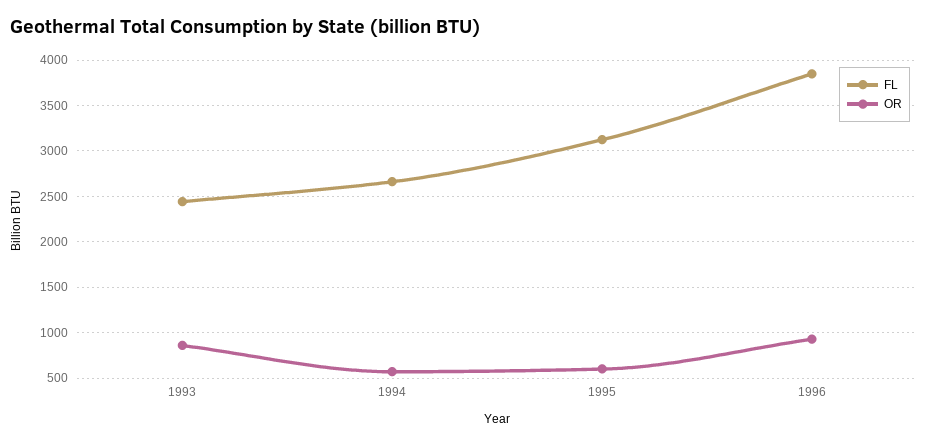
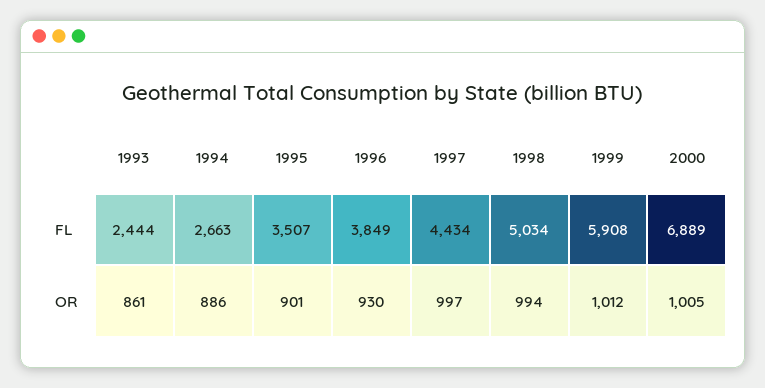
OR, 1994: 600 -> 886
FL, 1995: 3100 -> 3507
OR, 1995: 600 -> 901
FL, 1997: none -> 4434
FL, 1998: none -> 5034
FL, 1999: none -> 5908
FL, 2000: none -> 6889
OR, 1997: none -> 997
OR, 1998: none -> 994
OR, 1999: none -> 1012
OR, 2000: none -> 1005

